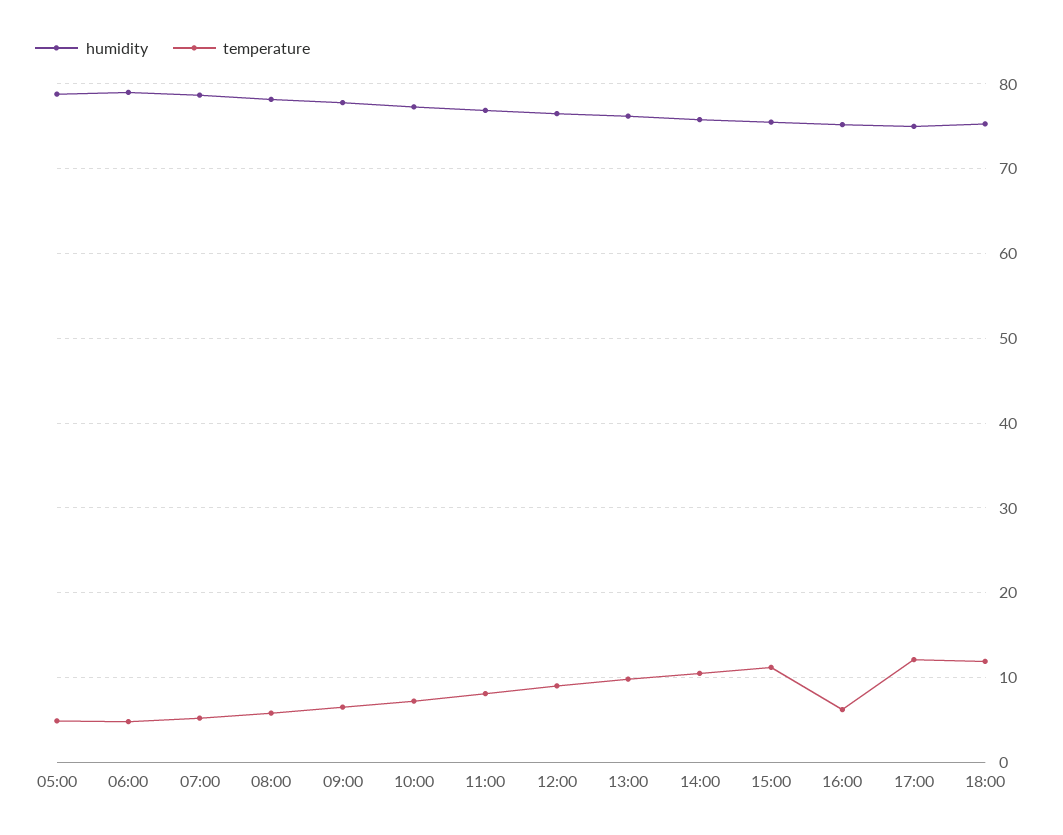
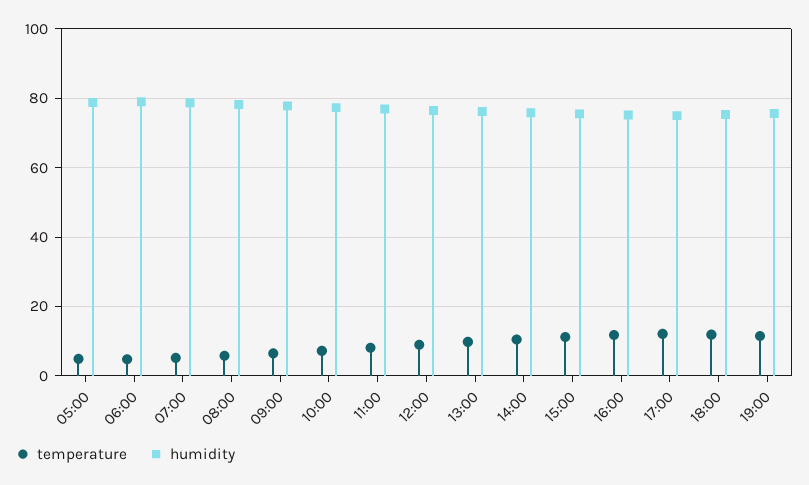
temperature, 16:00: 6 -> 12
temperature, 19:00: none -> 12
humidity, 19:00: none -> 76

